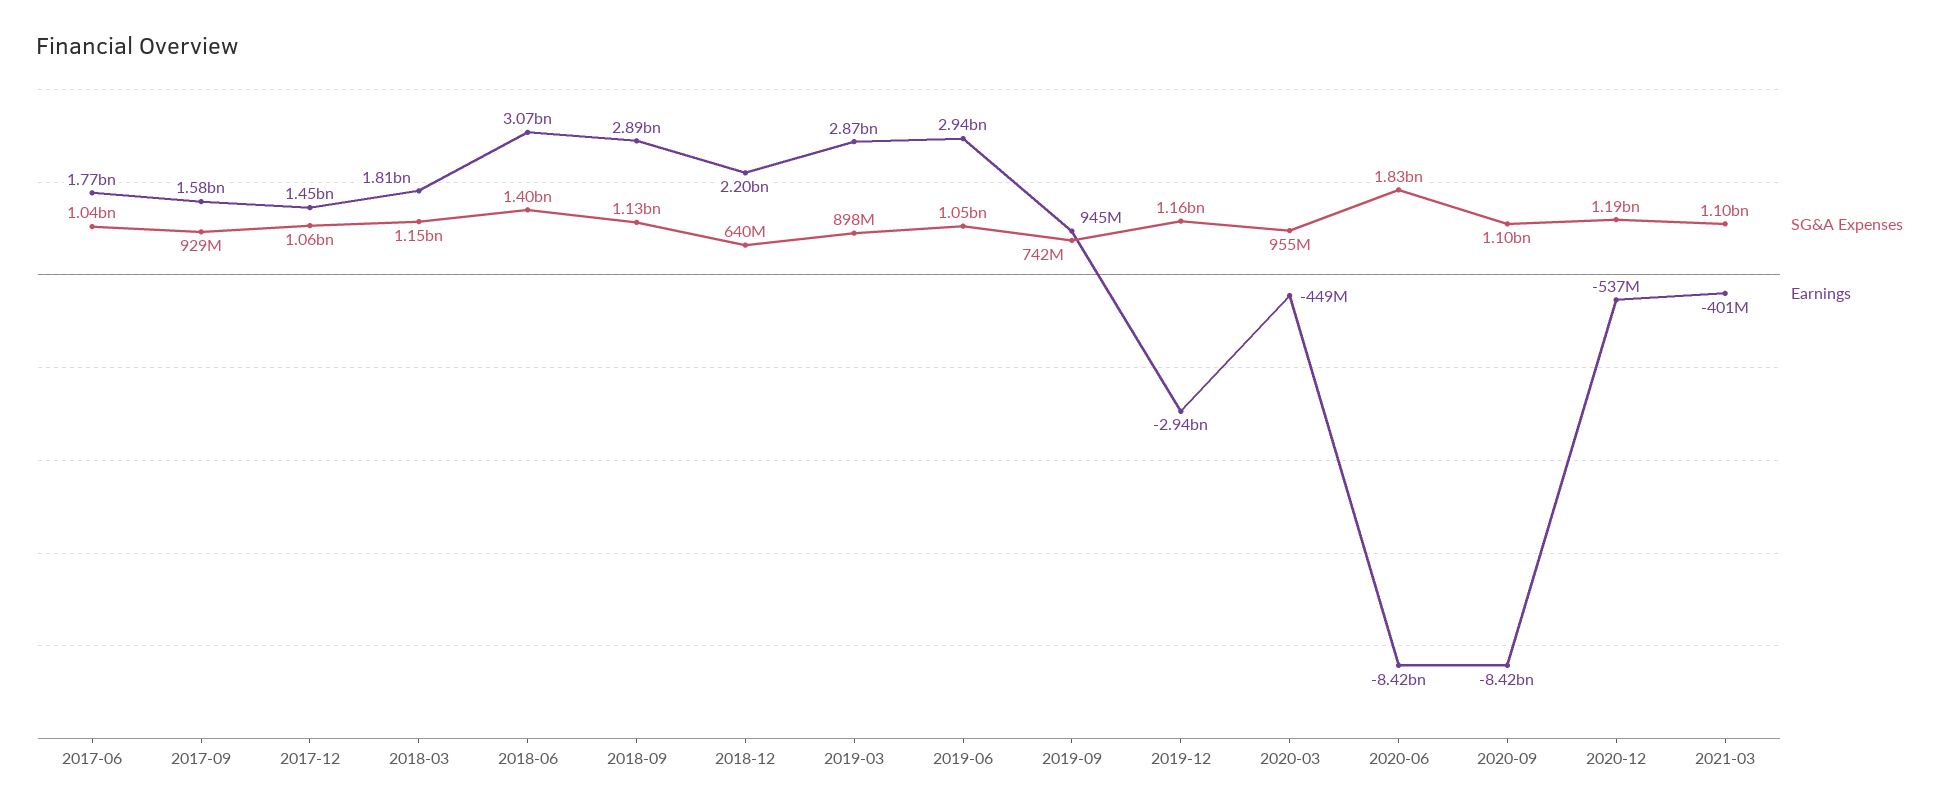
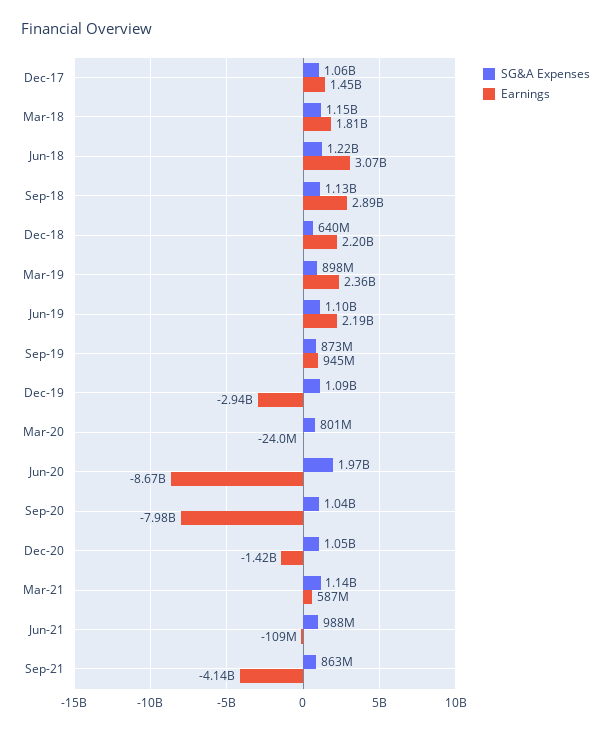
SG&A Expenses, 2017-06: 1040000000 -> none
Earnings, 2017-06: 1770000000 -> none
SG&A Expenses, 2017-09: 929000000 -> none
Earnings, 2017-09: 1580000000 -> none
SG&A Expenses, 2018-06: 1400000000 -> 1220000000
Earnings, 2019-03: 2870000000 -> 2360000000
SG&A Expenses, 2019-06: 1050000000 -> 1100000000
Earnings, 2019-06: 2940000000 -> 2190000000
SG&A Expenses, 2019-09: 742000000 -> 873000000
SG&A Expenses, 2019-12: 1160000000 -> 1090000000
SG&A Expenses, 2020-03: 955000000 -> 801000000
Earnings, 2020-03: -449000000 -> -24000000
SG&A Expenses, 2020-06: 1830000000 -> 1970000000
Earnings, 2020-06: -8420000000 -> -8670000000
SG&A Expenses, 2020-09: 1100000000 -> 1040000000
Earnings, 2020-09: -8420000000 -> -7980000000
SG&A Expenses, 2020-12: 1190000000 -> 1050000000
Earnings, 2020-12: -537000000 -> -1420000000
SG&A Expenses, 2021-03: 1100000000 -> 1140000000
Earnings, 2021-03: -401000000 -> 587000000
SG&A Expenses, Jun-21: none -> 988000000
Earnings, Jun-21: none -> -109000000
SG&A Expenses, Sep-21: none -> 863000000
Earnings, Sep-21: none -> -4140000000

